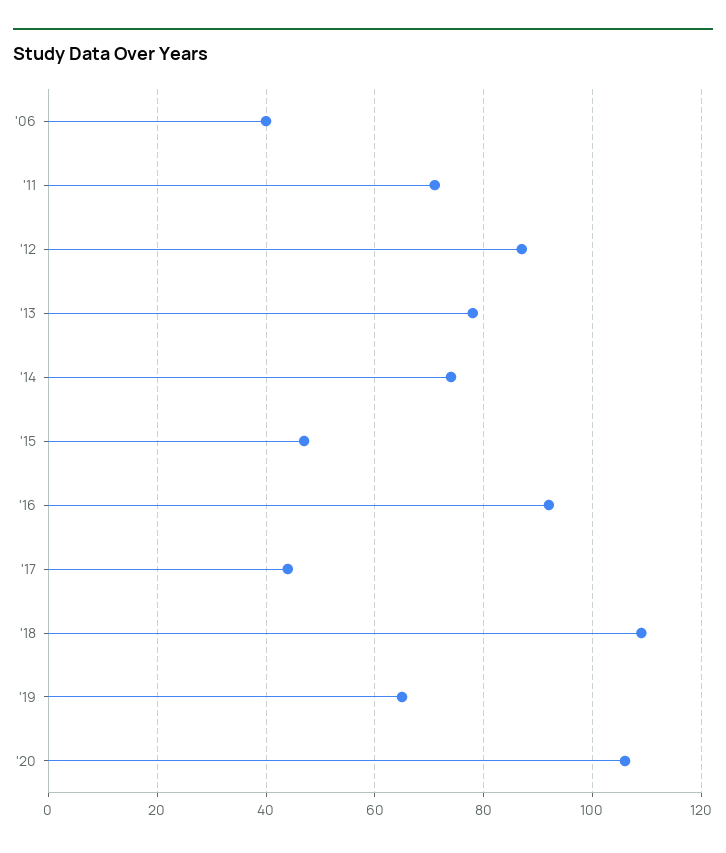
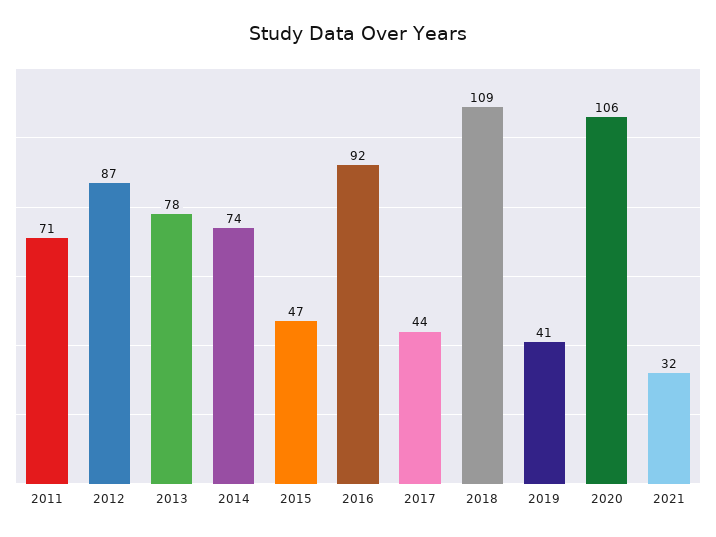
'06: 40 -> none
'19: 65 -> 41
2021: none -> 32

